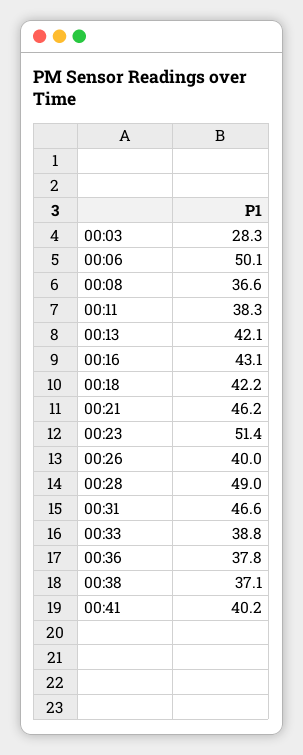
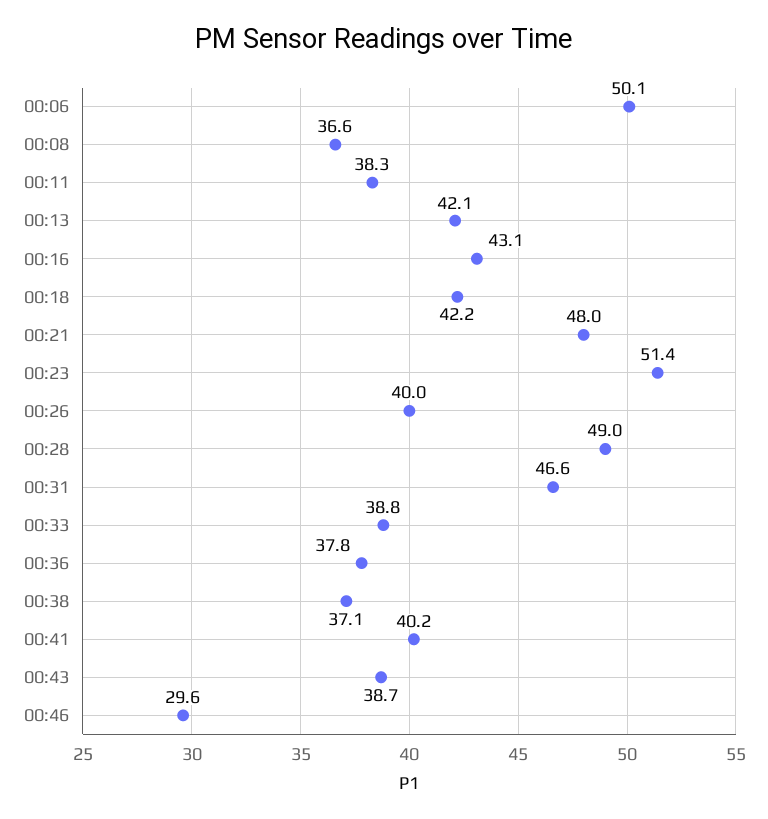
00:03: 28.3 -> none
00:21: 46.2 -> 48
00:43: none -> 38.7
00:46: none -> 29.6

